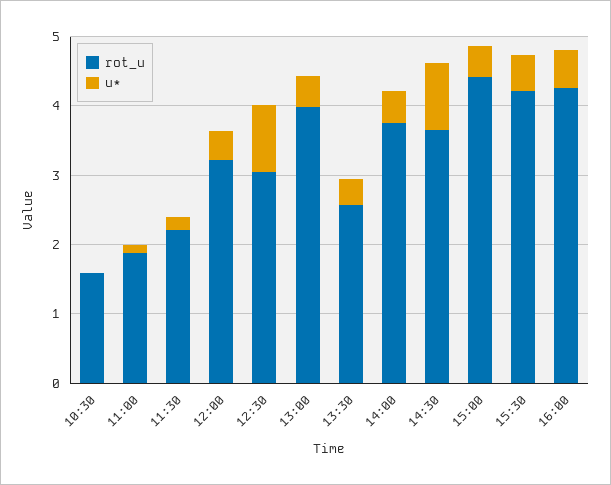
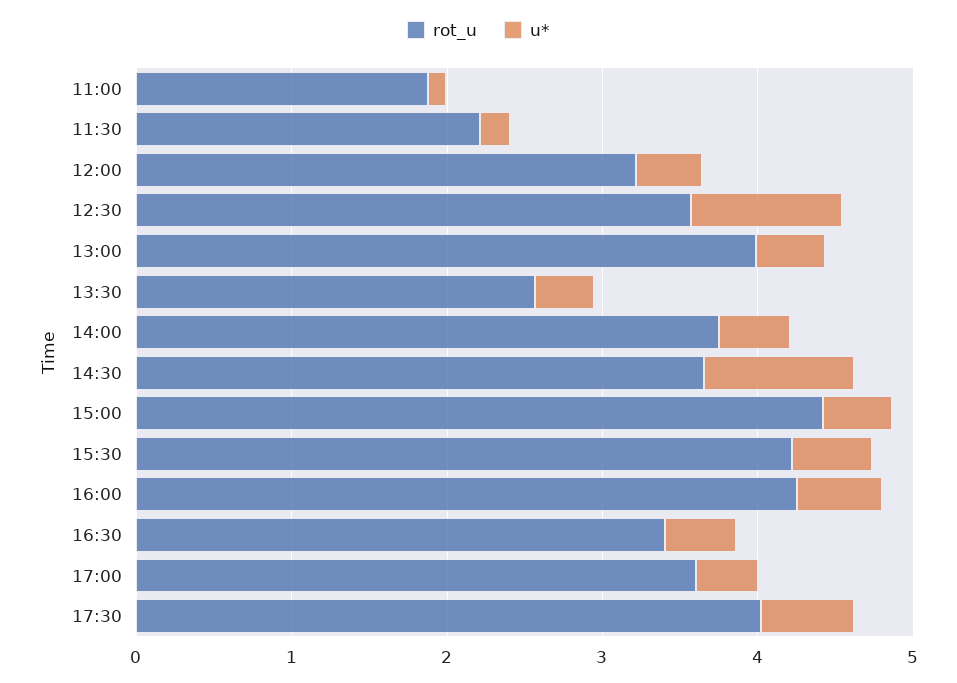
rot_u, 10:30: 1.6 -> none
u*, 10:30: 0 -> none
rot_u, 12:30: 3 -> 3.6
rot_u, 16:30: none -> 3.4
u*, 16:30: none -> 0.4
rot_u, 17:00: none -> 3.6
u*, 17:00: none -> 0.4
rot_u, 17:30: none -> 4
u*, 17:30: none -> 0.6

